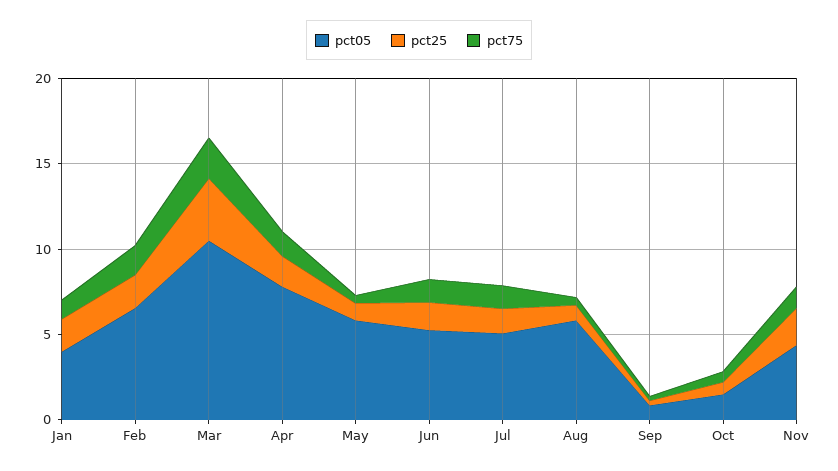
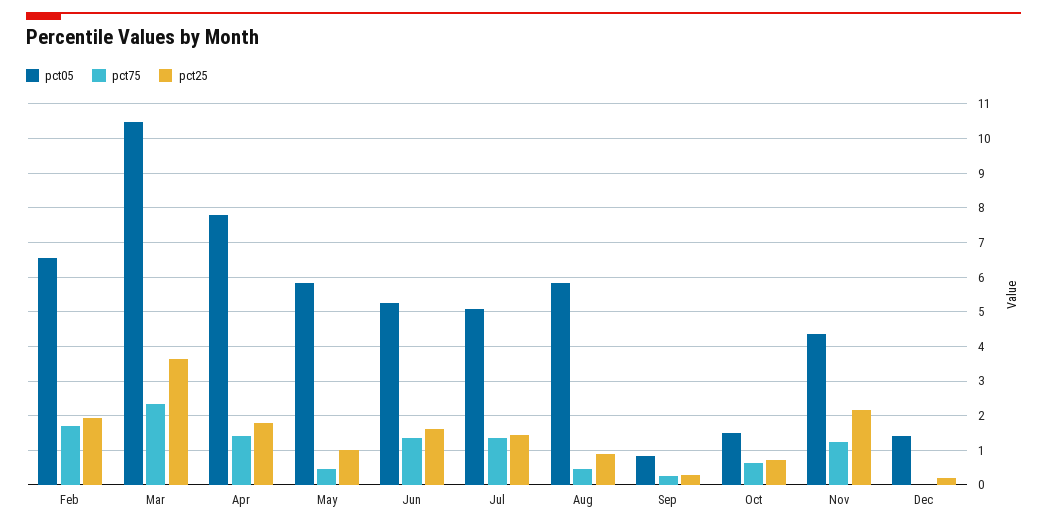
pct05, Jan: 4 -> none
pct25, Jan: 2 -> none
pct75, Jan: 1 -> none
pct05, Dec: none -> 1.4
pct75, Dec: none -> 0
pct25, Dec: none -> 0.2

